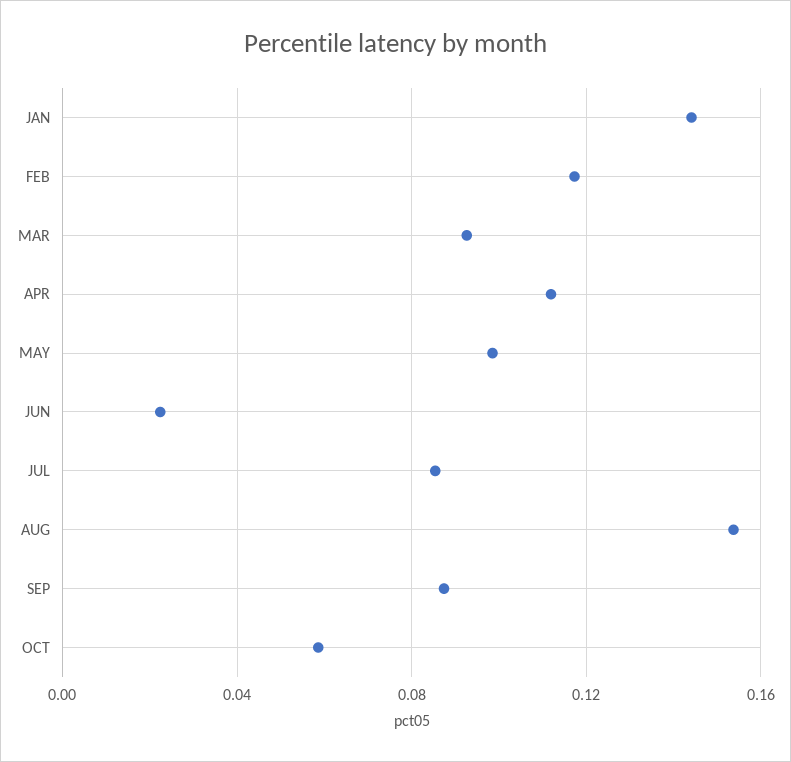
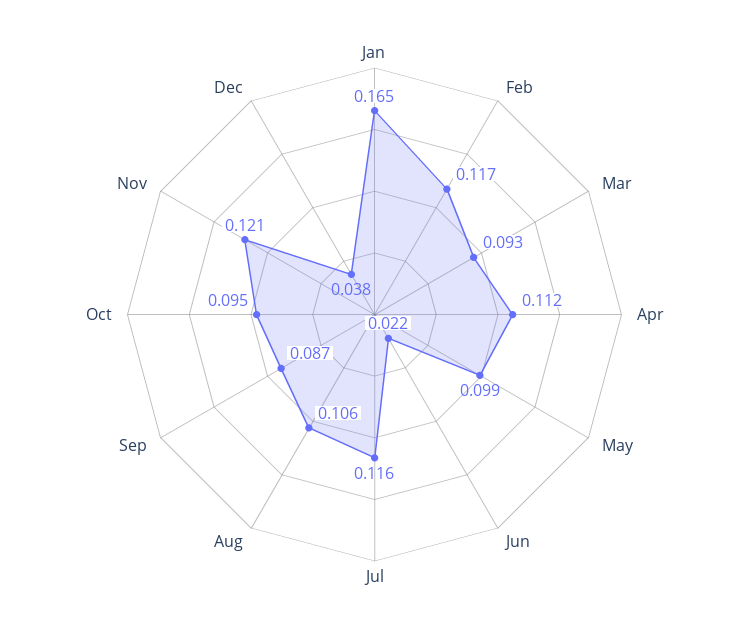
JAN: 0.145 -> 0.165
JUL: 0.085 -> 0.116
AUG: 0.155 -> 0.106
OCT: 0.06 -> 0.095
Nov: none -> 0.121
Dec: none -> 0.038

